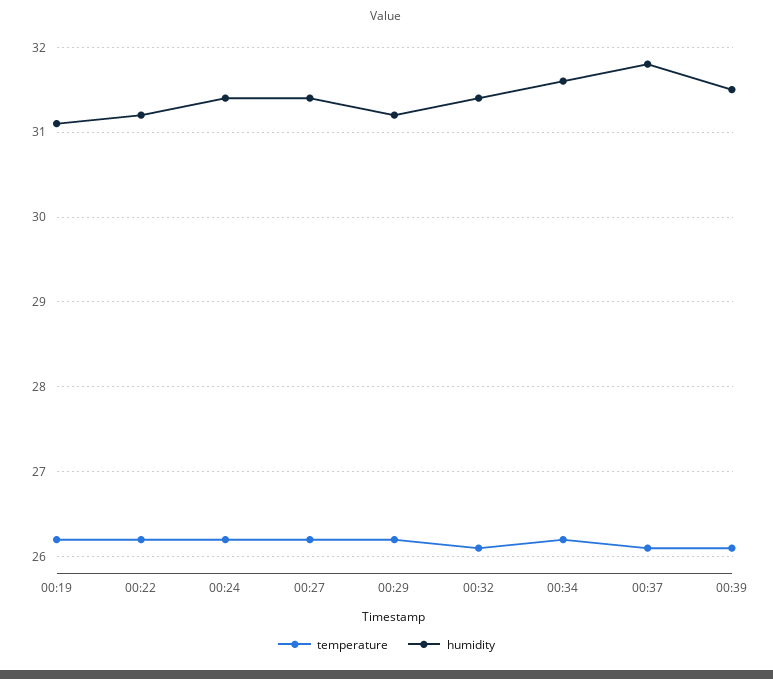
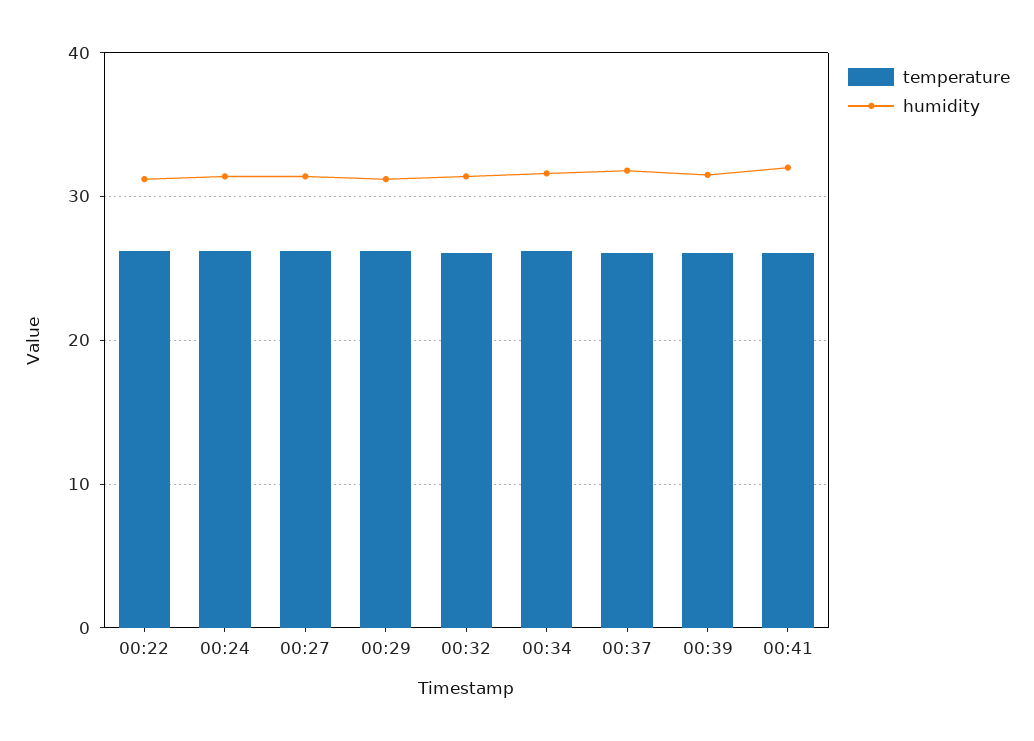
temperature, 00:19: 26.2 -> none
humidity, 00:19: 31.1 -> none
temperature, 00:41: none -> 26
humidity, 00:41: none -> 32

